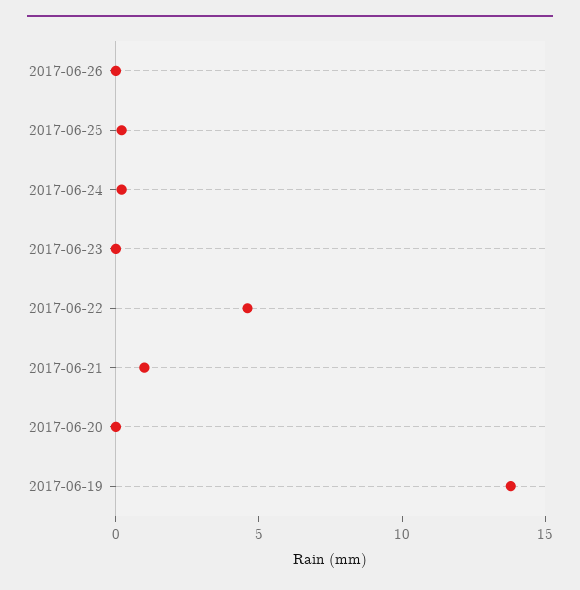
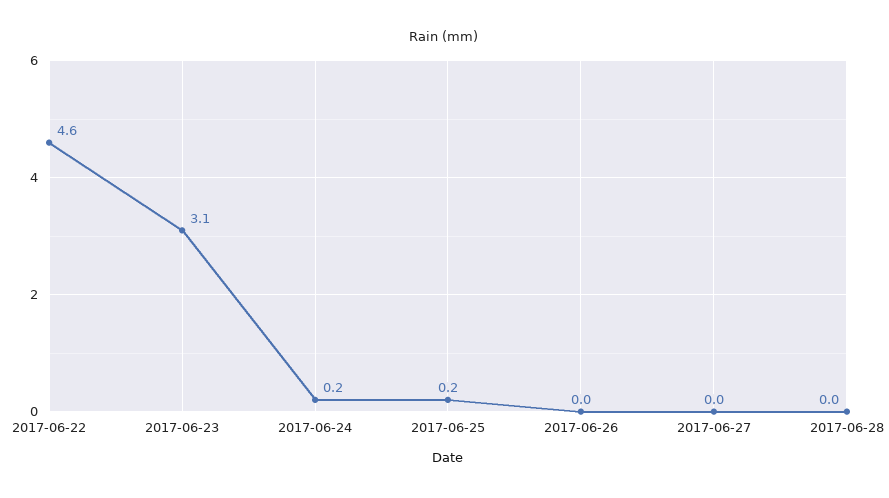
2017-06-23: 0 -> 3.1
2017-06-21: 1 -> none
2017-06-20: 0 -> none
2017-06-19: 14 -> none
2017-06-27: none -> 0
2017-06-28: none -> 0

